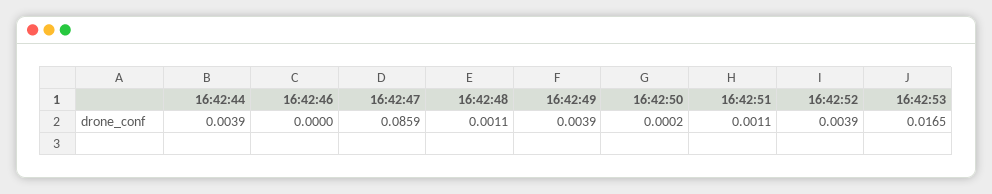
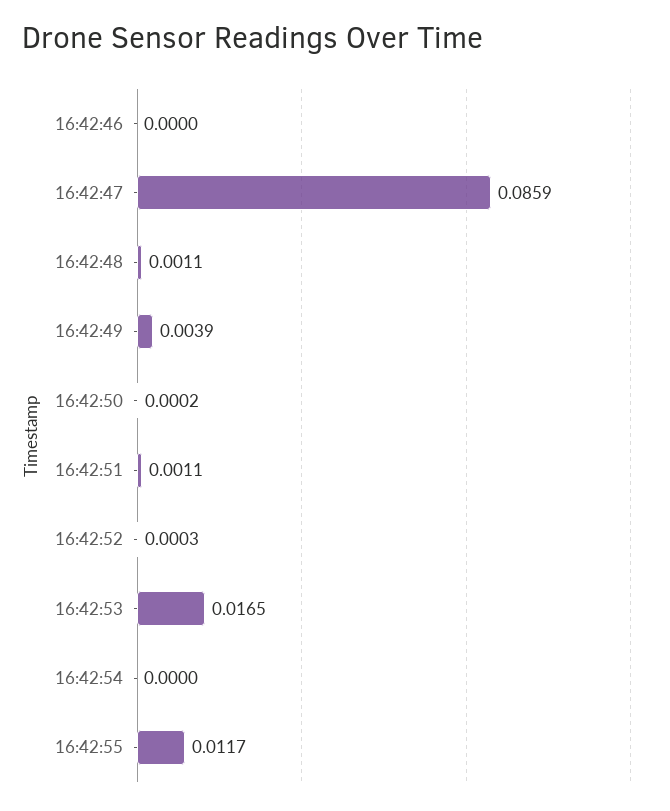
16:42:44: 0.0039 -> none
16:42:52: 0.0039 -> 0.0003
16:42:54: none -> 0
16:42:55: none -> 0.0117

